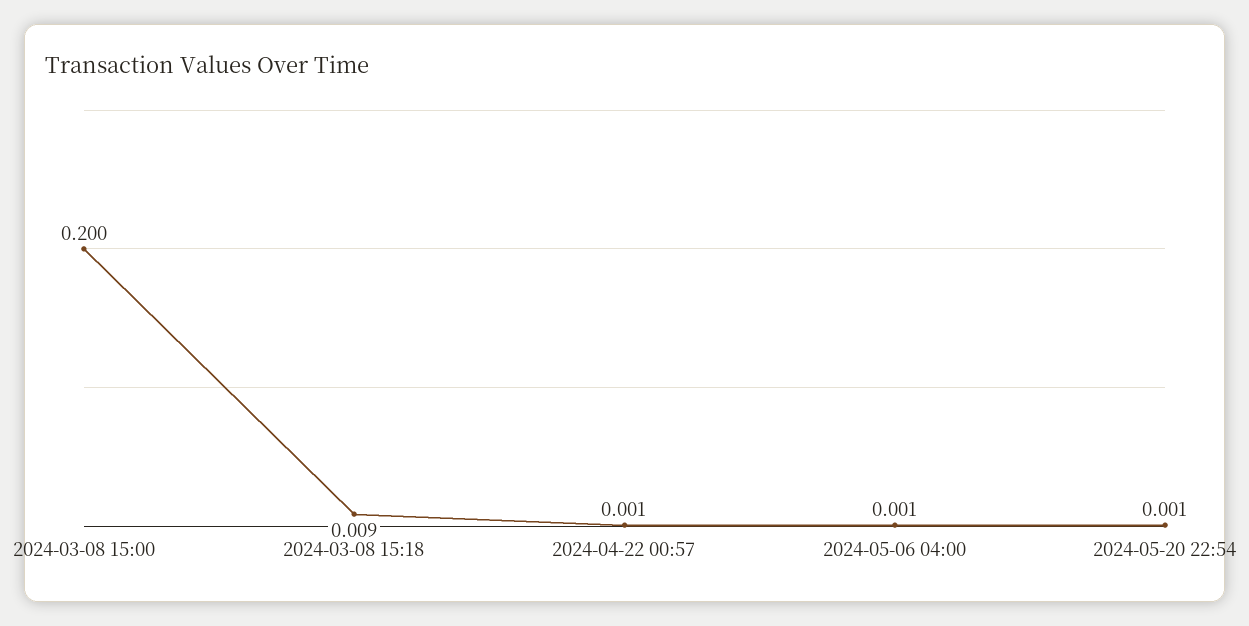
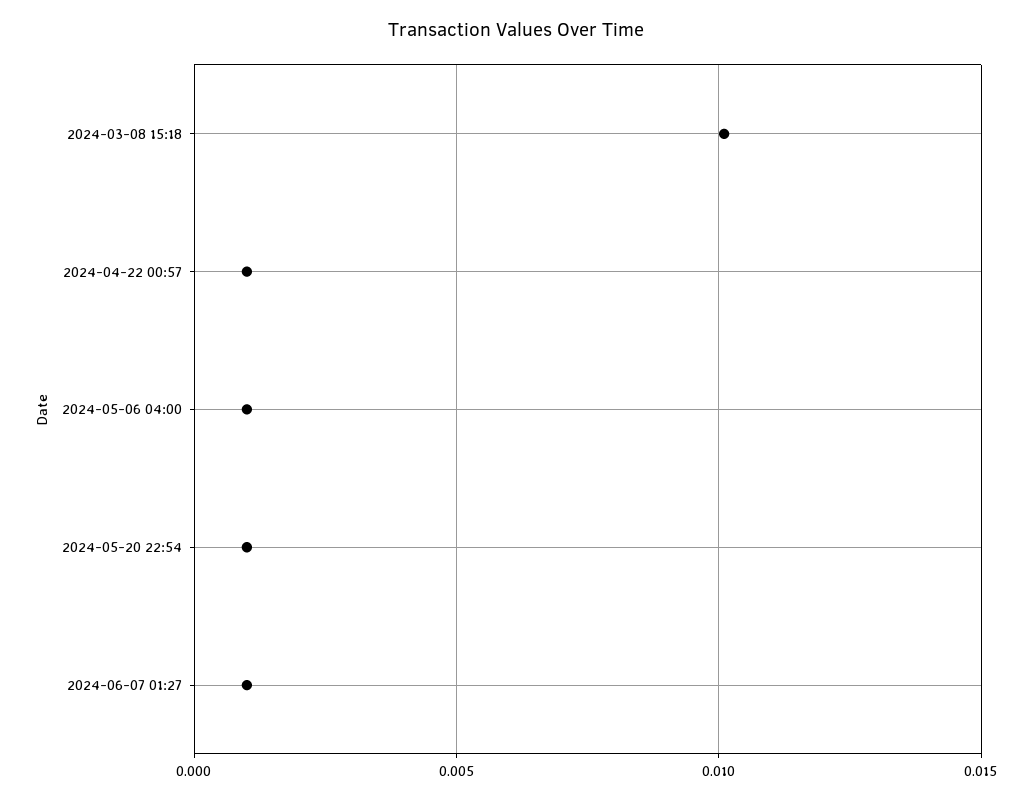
2024-03-08 15:00: 0.2 -> none
2024-03-08 15:18: 0.009 -> 0.01
2024-06-07 01:27: none -> 0.001

